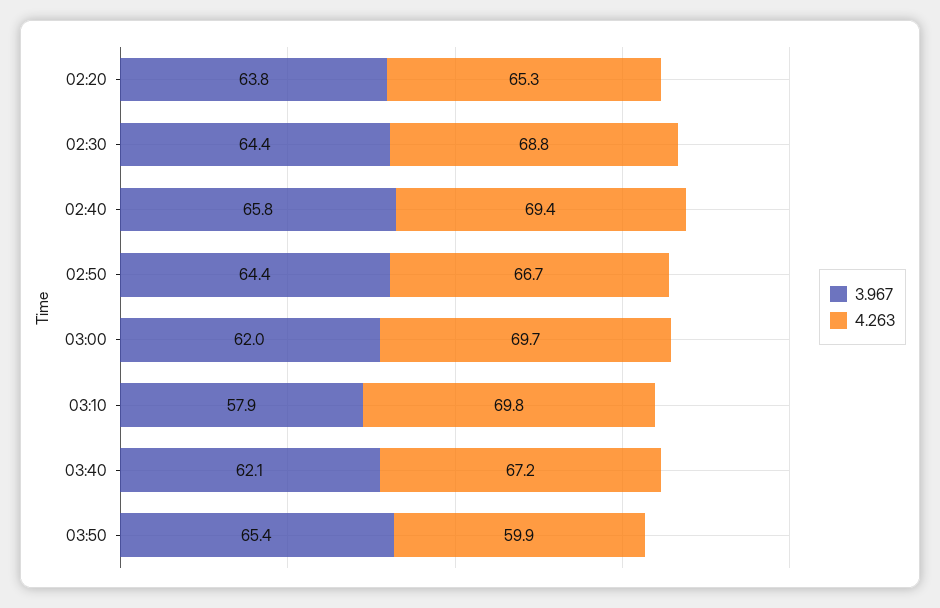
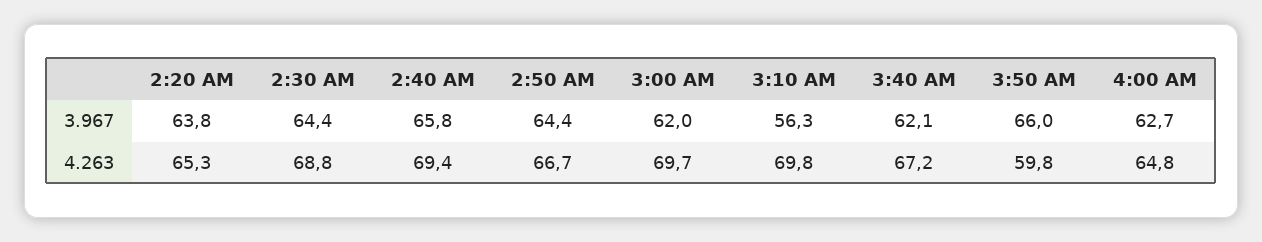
3.967, 03:10: 57.9 -> 56.3
3.967, 03:50: 65.4 -> 66
4.263, 03:50: 59.9 -> 59.8
3.967, 4:00 AM: none -> 62.7
4.263, 4:00 AM: none -> 64.8

